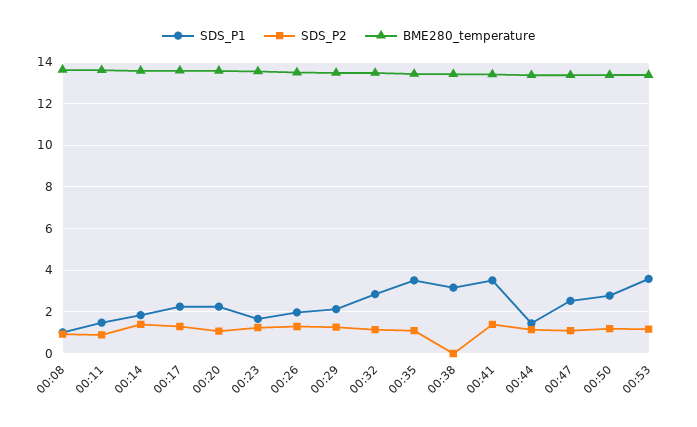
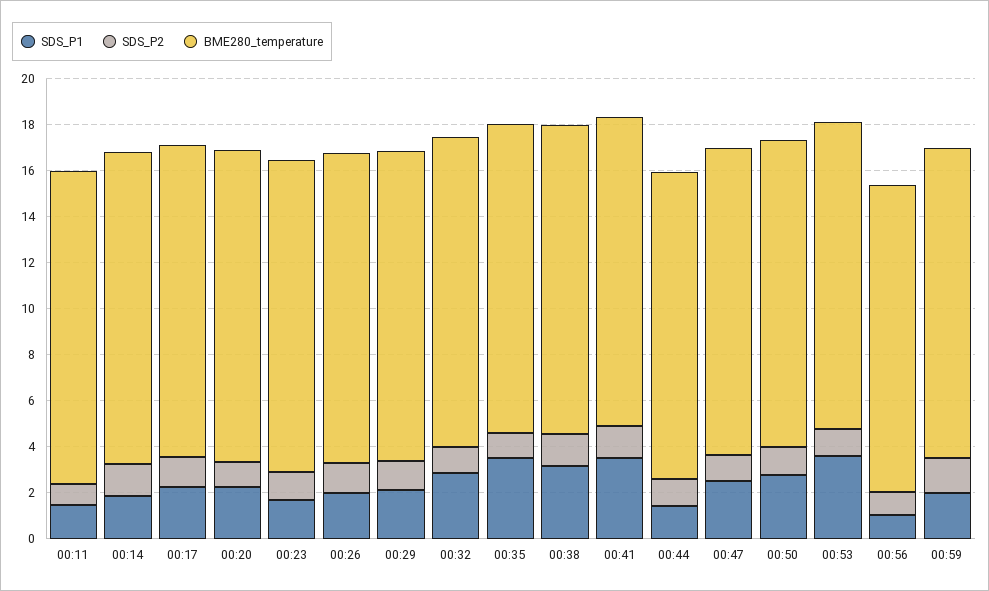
SDS_P1, 00:08: 1 -> none
SDS_P2, 00:08: 1 -> none
BME280_temperature, 00:08: 13.5 -> none
SDS_P2, 00:38: 0 -> 1.5
SDS_P1, 00:56: none -> 1
SDS_P2, 00:56: none -> 1
BME280_temperature, 00:56: none -> 13.5
SDS_P1, 00:59: none -> 2
SDS_P2, 00:59: none -> 1.5
BME280_temperature, 00:59: none -> 13.5

